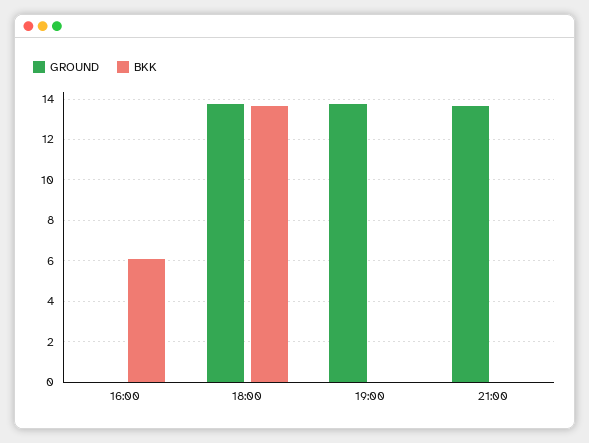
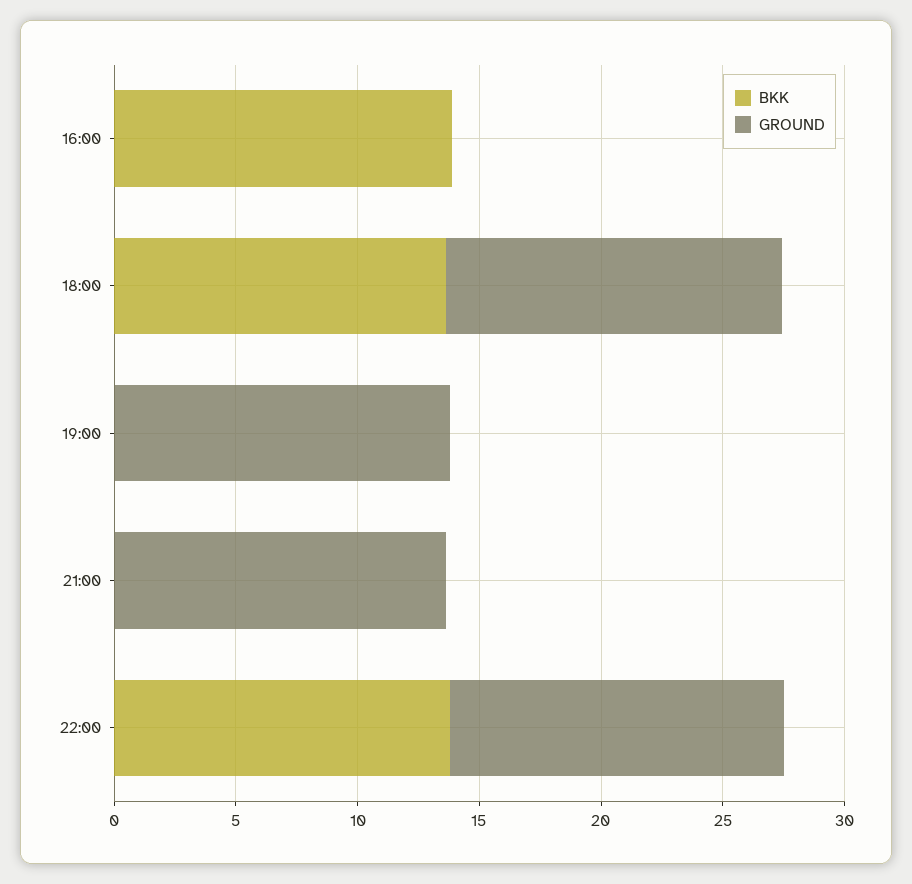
BKK, 16:00: 6 -> 14
BKK, 22:00: none -> 14
GROUND, 22:00: none -> 14

